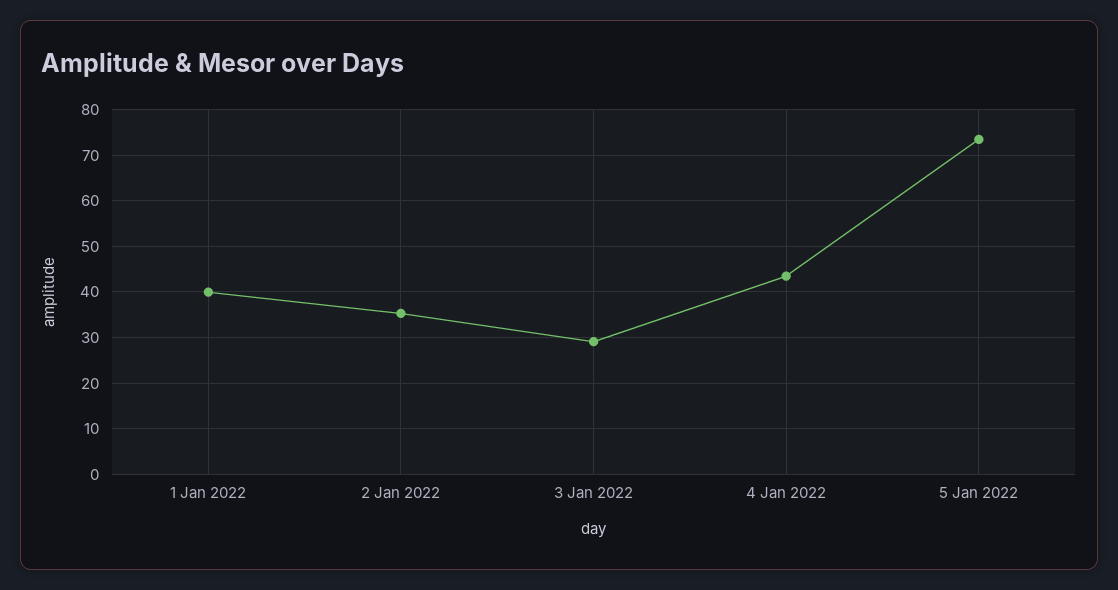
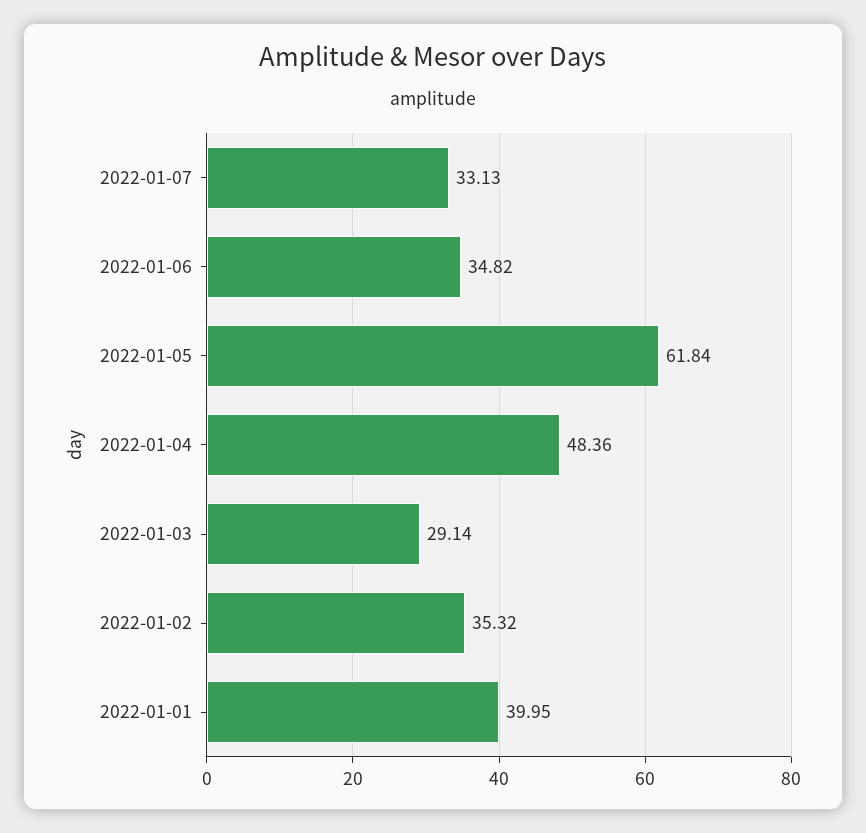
4 Jan 2022: 44 -> 48.36
5 Jan 2022: 74 -> 61.84
2022-01-07: none -> 33.13
2022-01-06: none -> 34.82

